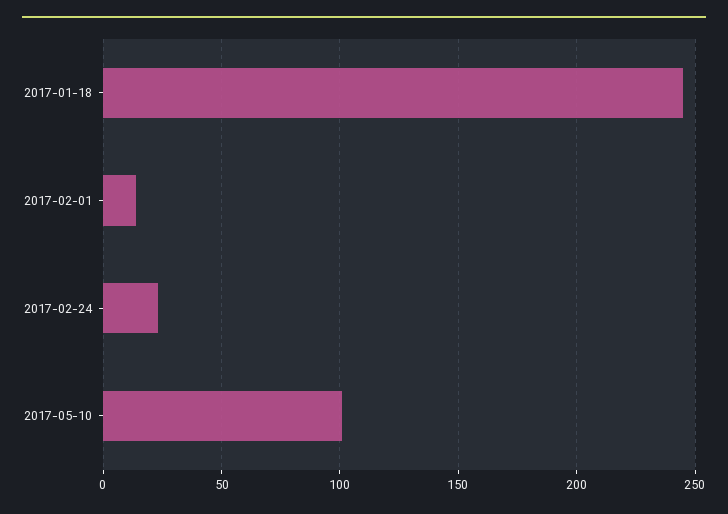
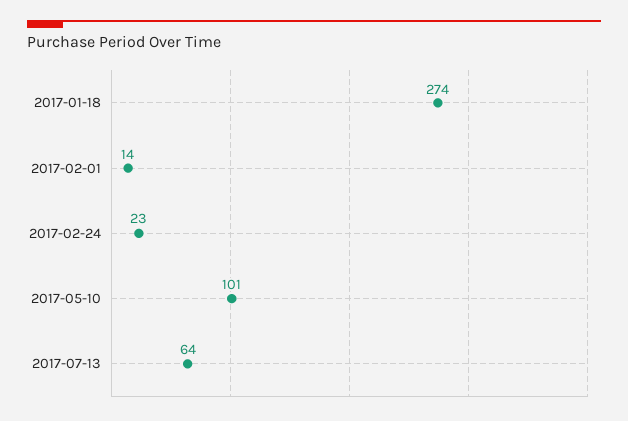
2017-01-18: 245 -> 274
2017-07-13: none -> 64

